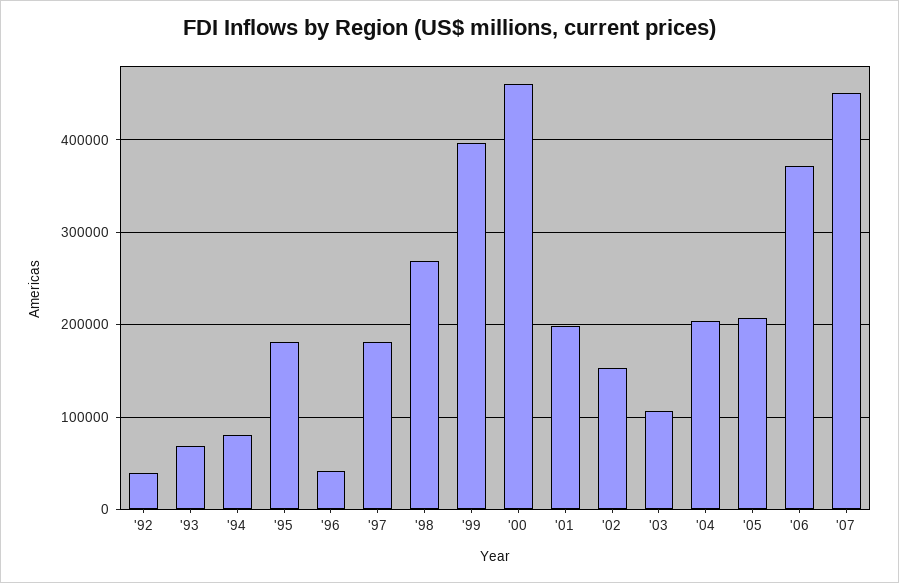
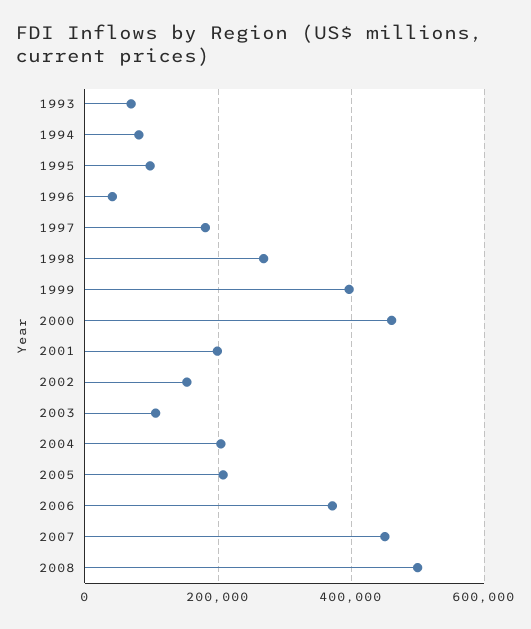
'92: 40000 -> none
'95: 180000 -> 100000
2008: none -> 500000

